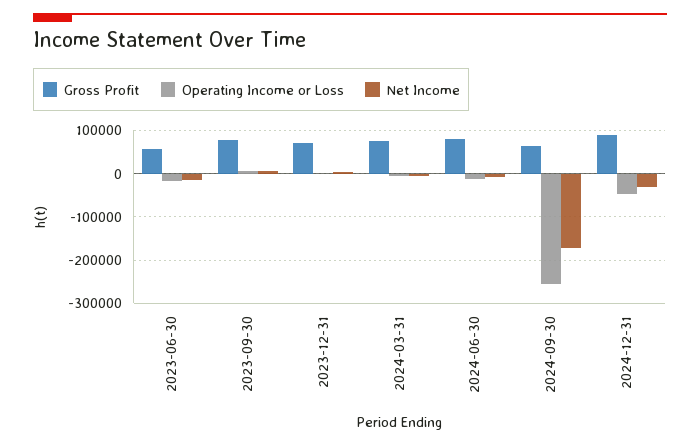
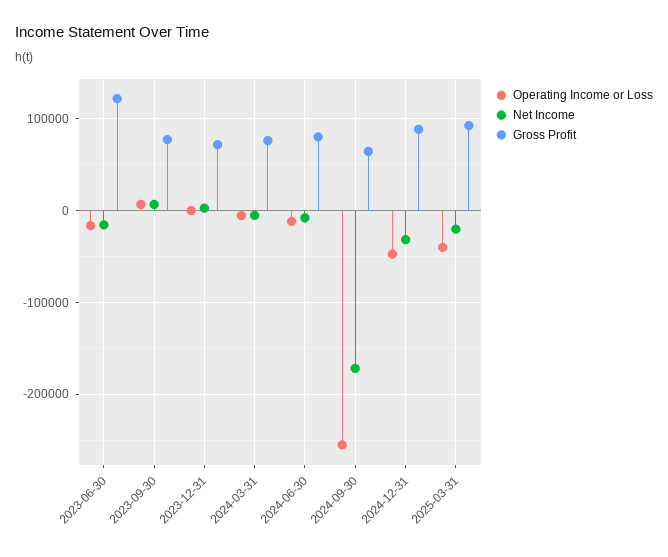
Gross Profit, 2023-06-30: 60000 -> 120000
Operating Income or Loss, 2025-03-31: none -> -40000
Net Income, 2025-03-31: none -> -20000
Gross Profit, 2025-03-31: none -> 90000

